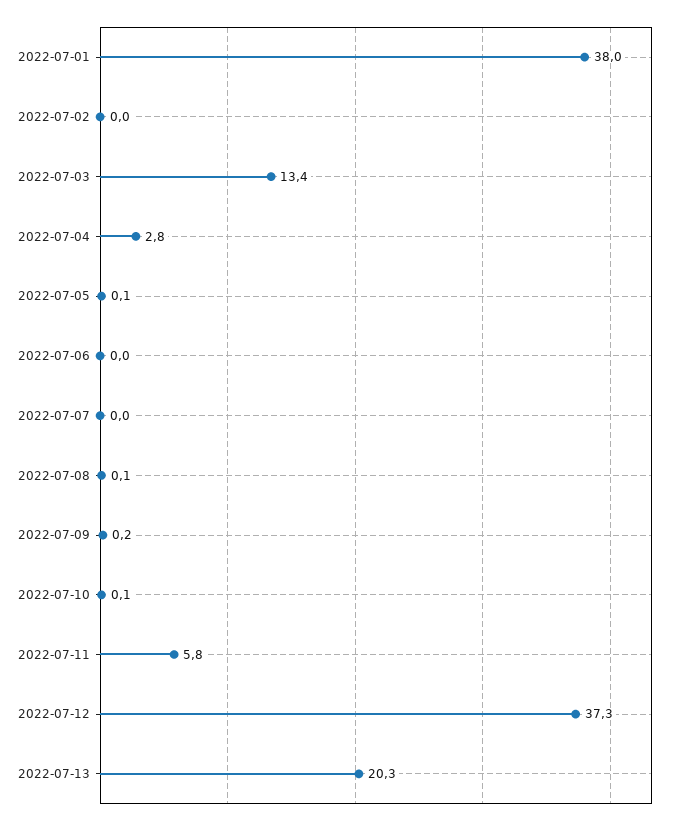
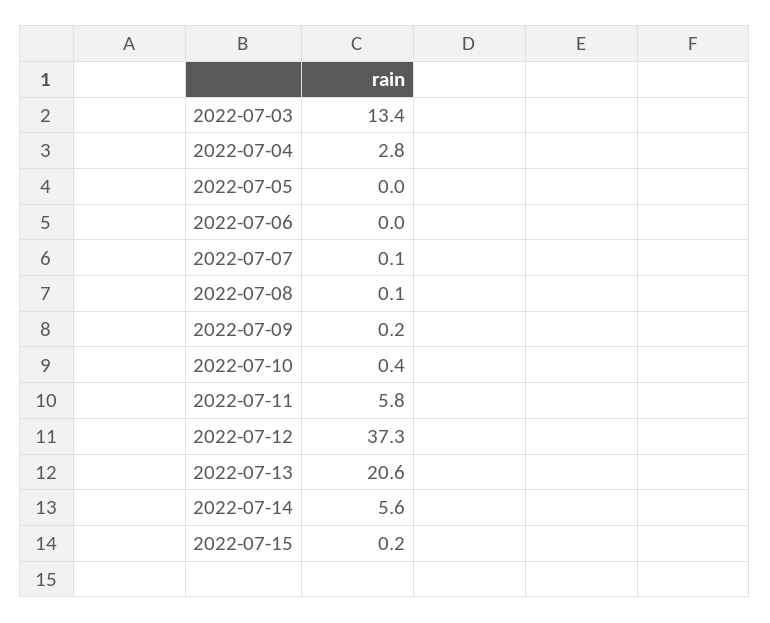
2022-07-01: 38 -> none
2022-07-02: 0 -> none
2022-07-05: 0.1 -> 0
2022-07-07: 0 -> 0.1
2022-07-10: 0.1 -> 0.4
2022-07-13: 20.3 -> 20.6
2022-07-14: none -> 5.6
2022-07-15: none -> 0.2

